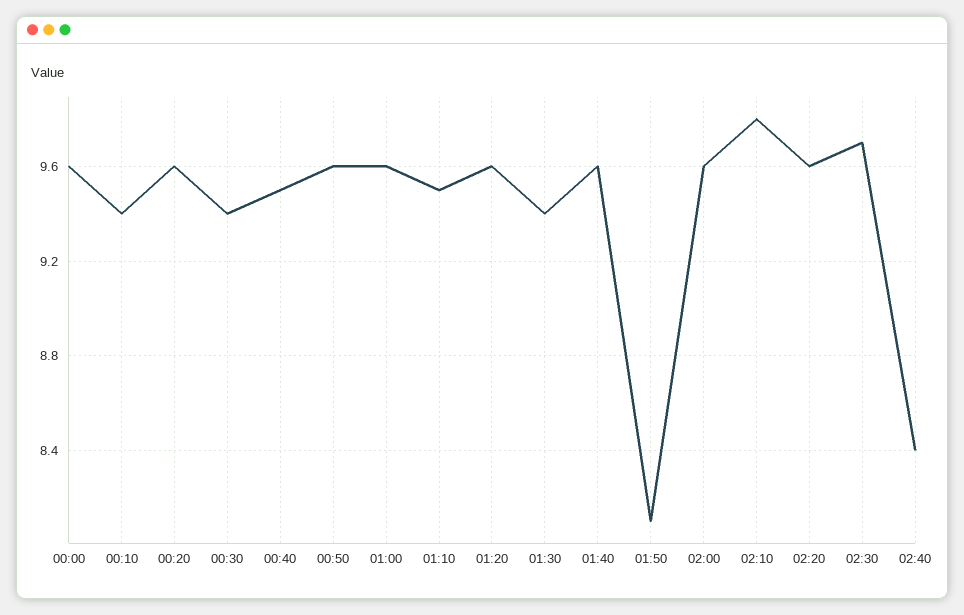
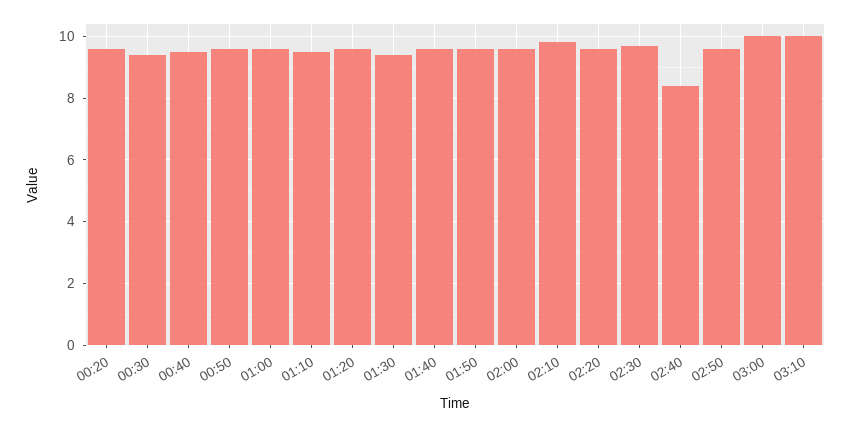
00:00: 9.6 -> none
00:10: 9.4 -> none
01:50: 8.1 -> 9.5
02:50: none -> 9.5
03:00: none -> 10
03:10: none -> 10

